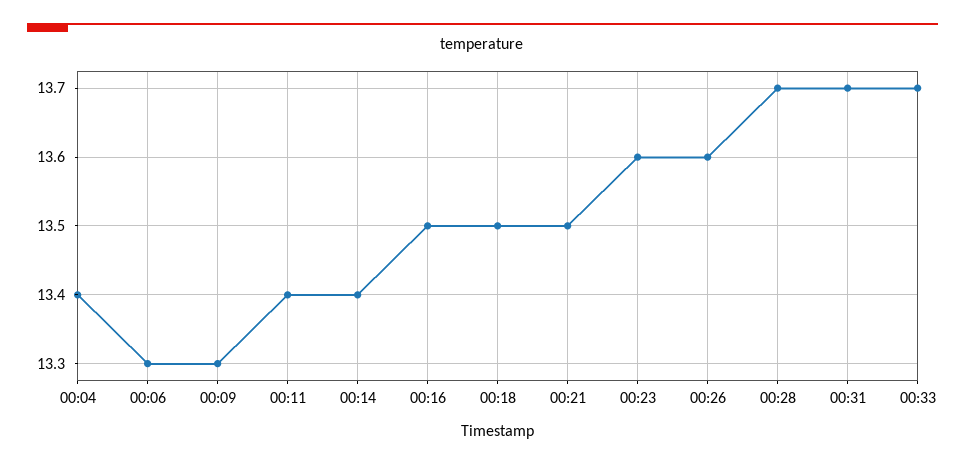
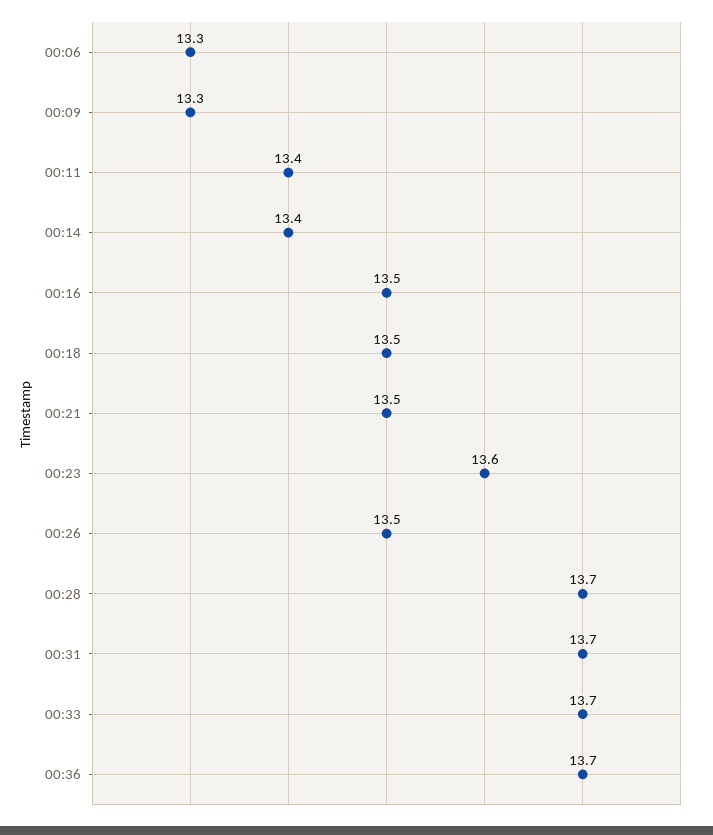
00:04: 13.4 -> none
00:26: 13.6 -> 13.5
00:36: none -> 13.7

